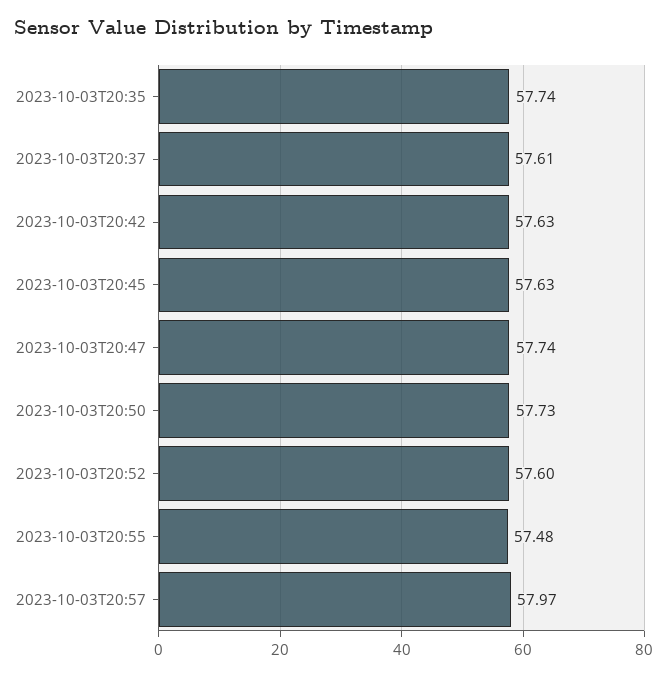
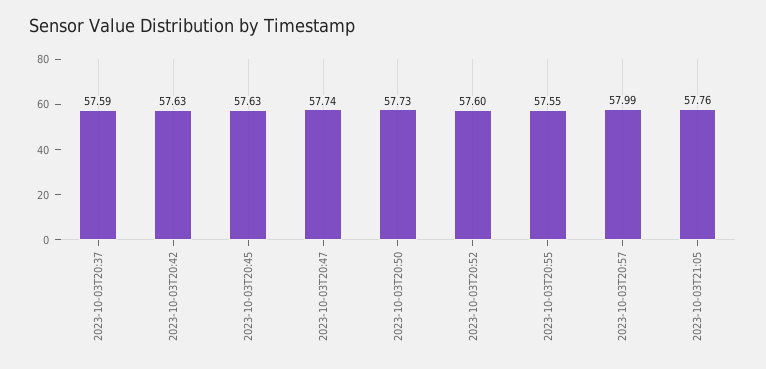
2023-10-03T20:35: 57.74 -> none
2023-10-03T20:37: 57.61 -> 57.59
2023-10-03T20:55: 57.48 -> 57.55
2023-10-03T20:57: 57.97 -> 57.99
2023-10-03T21:05: none -> 57.76

